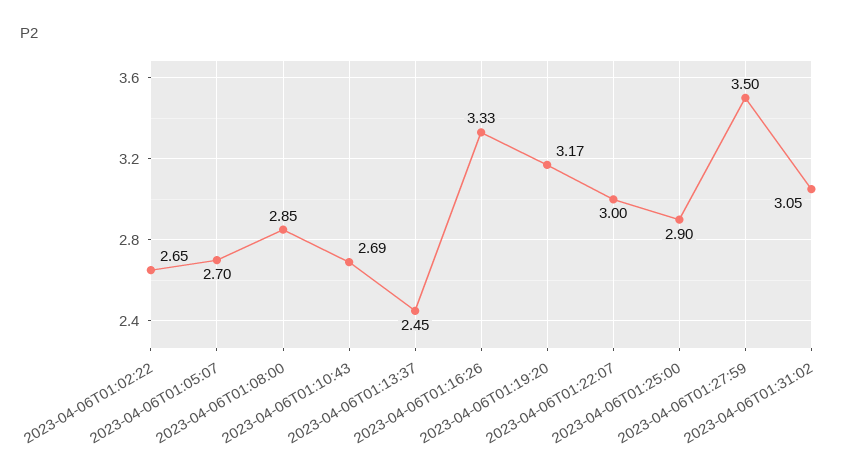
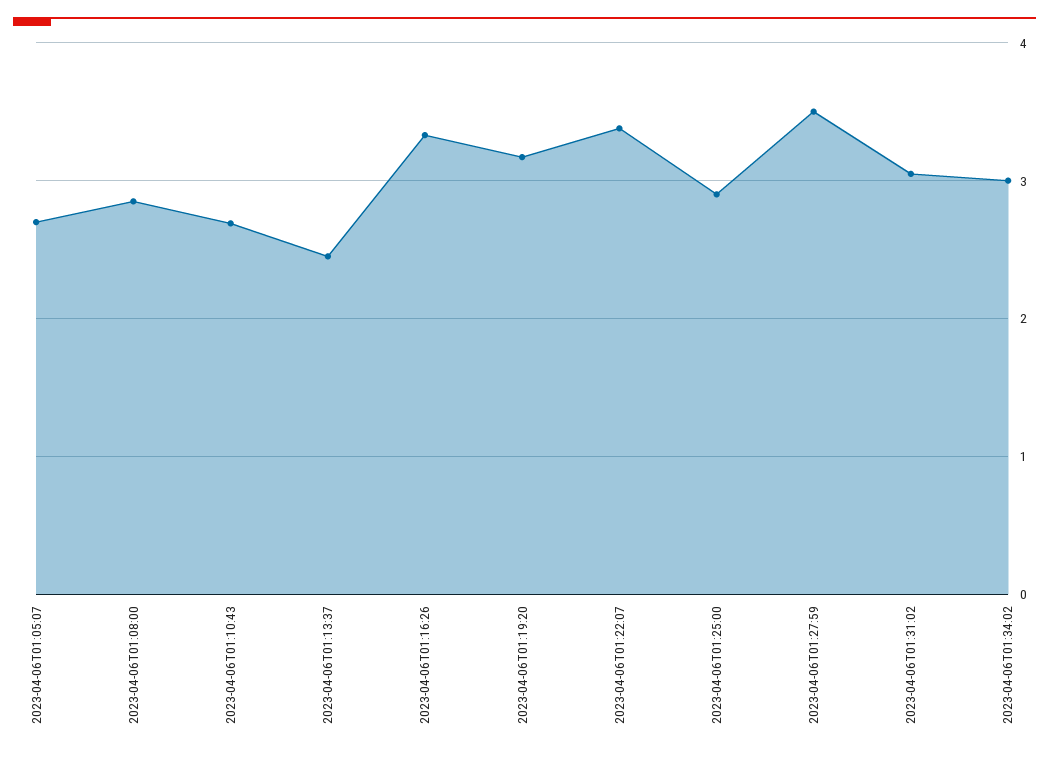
2023-04-06T01:02:22: 2.65 -> none
2023-04-06T01:22:07: 3 -> 3.4
2023-04-06T01:34:02: none -> 3

